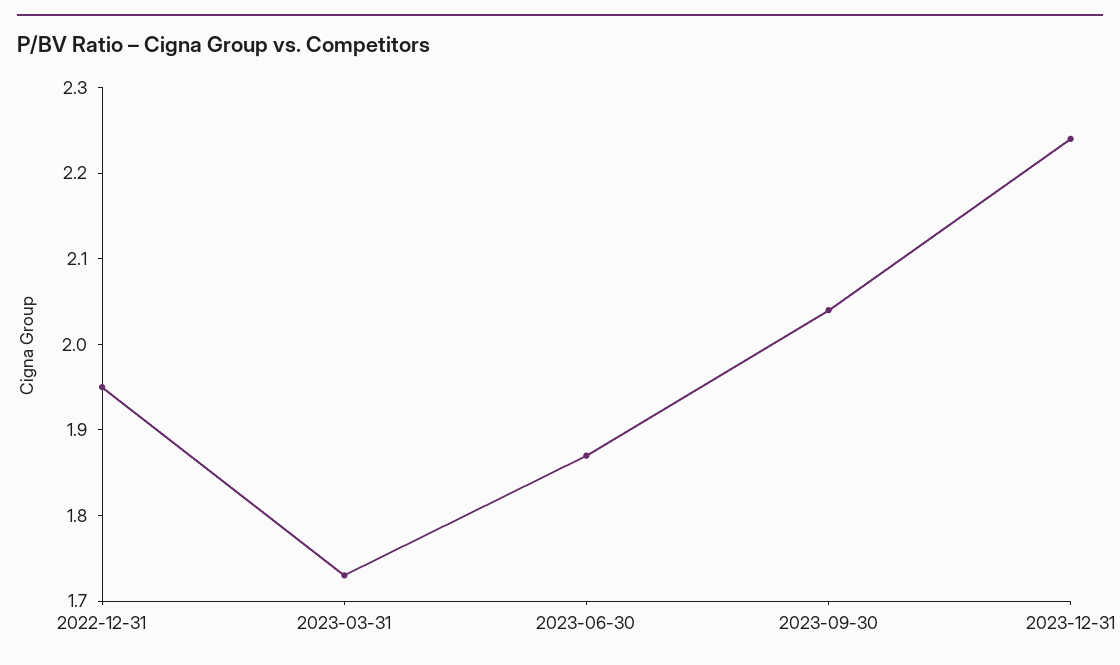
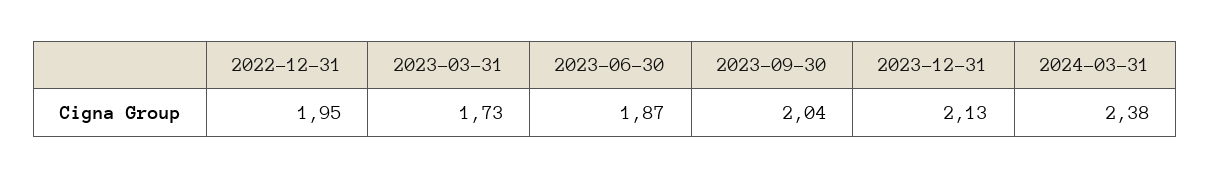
2023-12-31: 2.24 -> 2.13
2024-03-31: none -> 2.38

